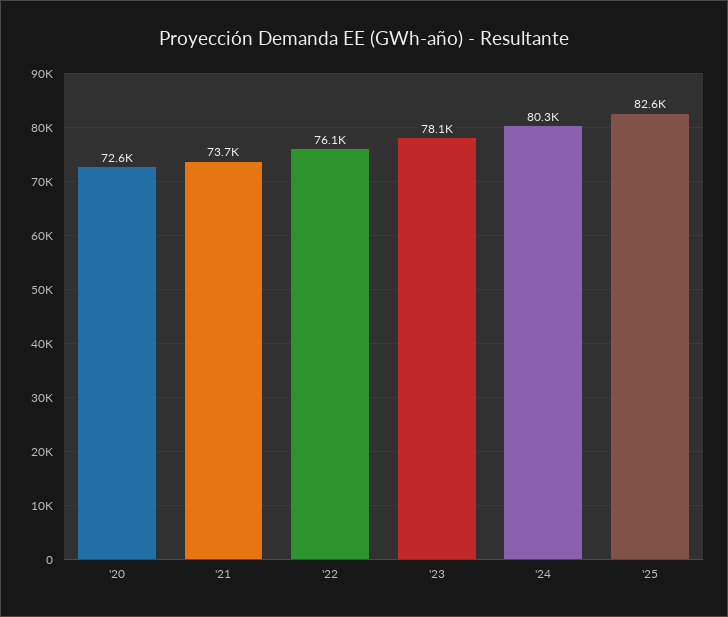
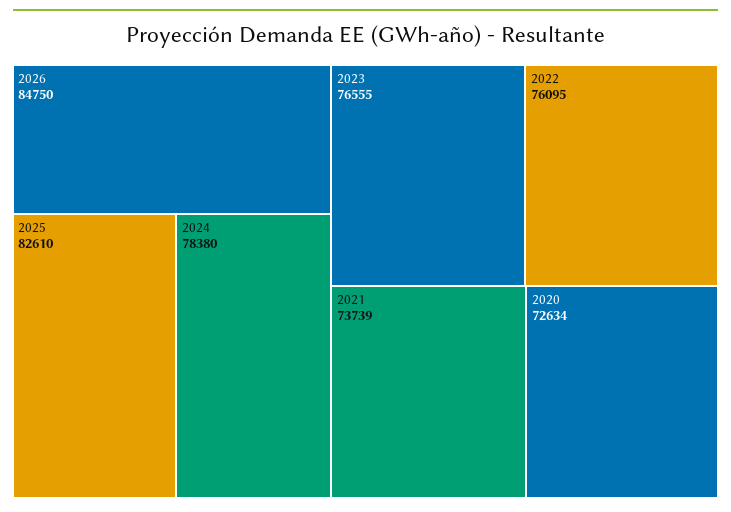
'23: 78100 -> 76555
'24: 80300 -> 78380
2026: none -> 84750

